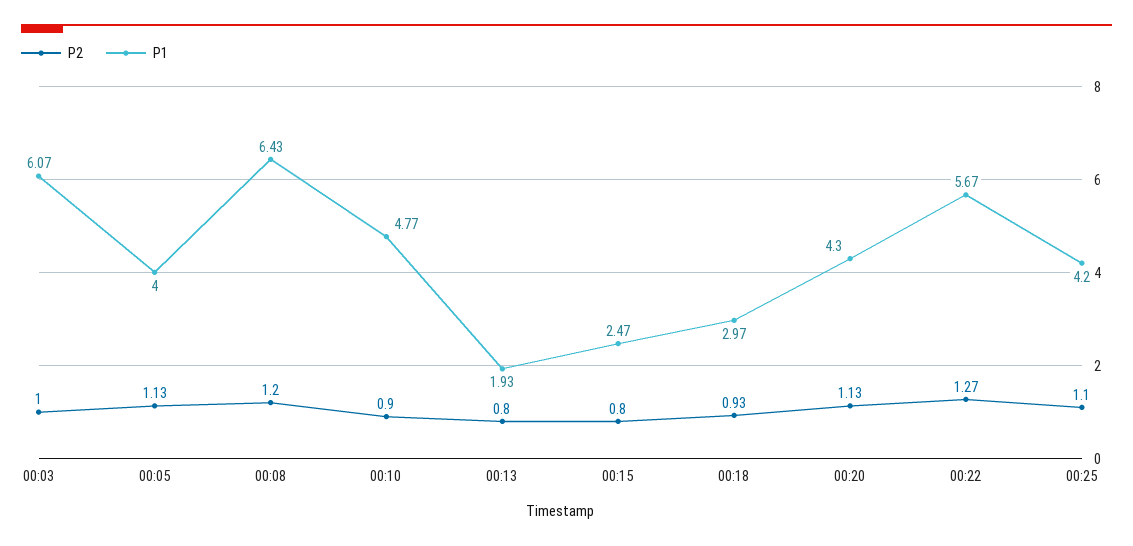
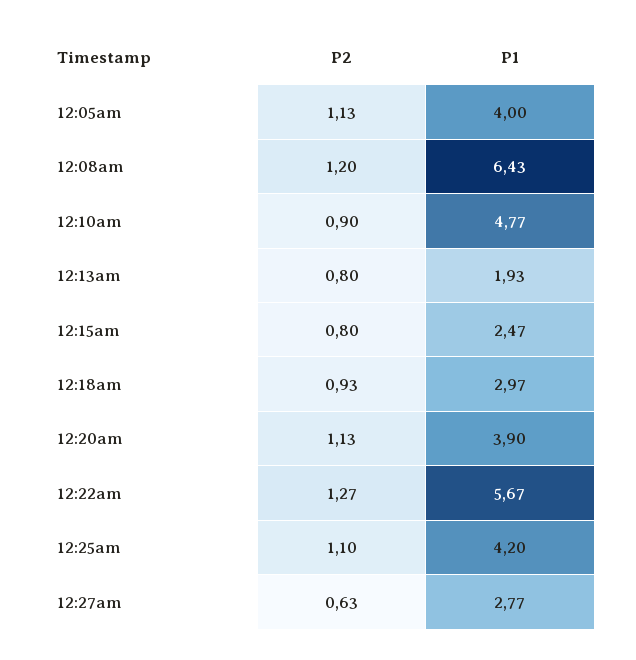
P2, 00:03: 1 -> none
P1, 00:03: 6.07 -> none
P1, 00:20: 4.3 -> 3.9
P2, 12:27am: none -> 0.63
P1, 12:27am: none -> 2.77

